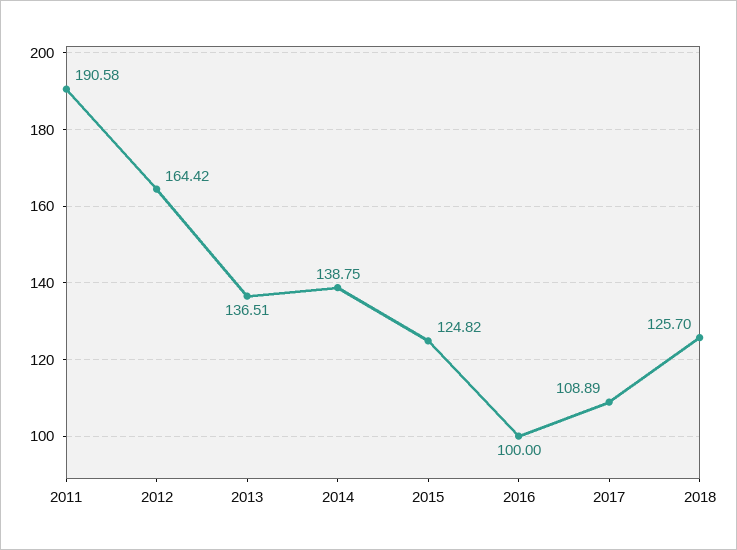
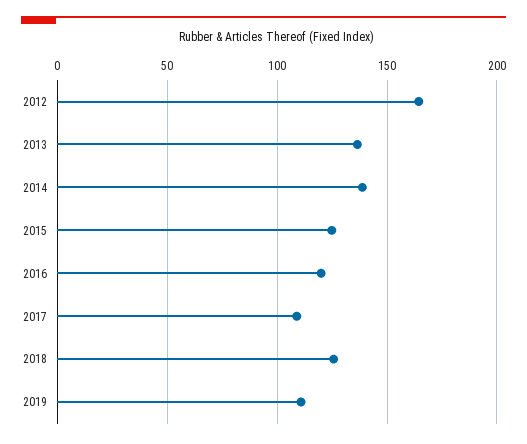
2011: 190.58 -> none
2016: 100 -> 120
2019: none -> 110

